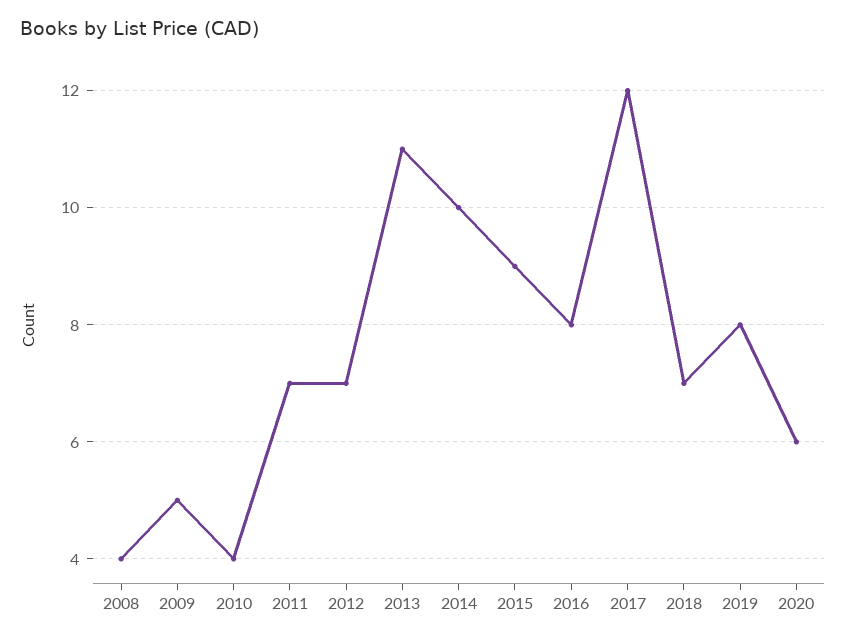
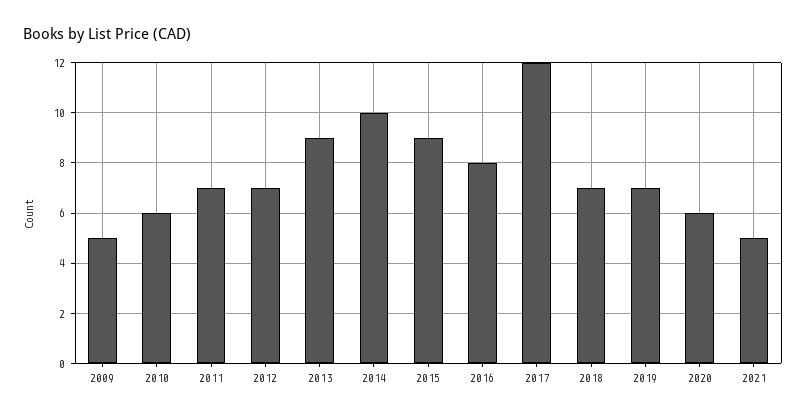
2008: 4 -> none
2010: 4 -> 6
2013: 11 -> 9
2019: 8 -> 7
2021: none -> 5

